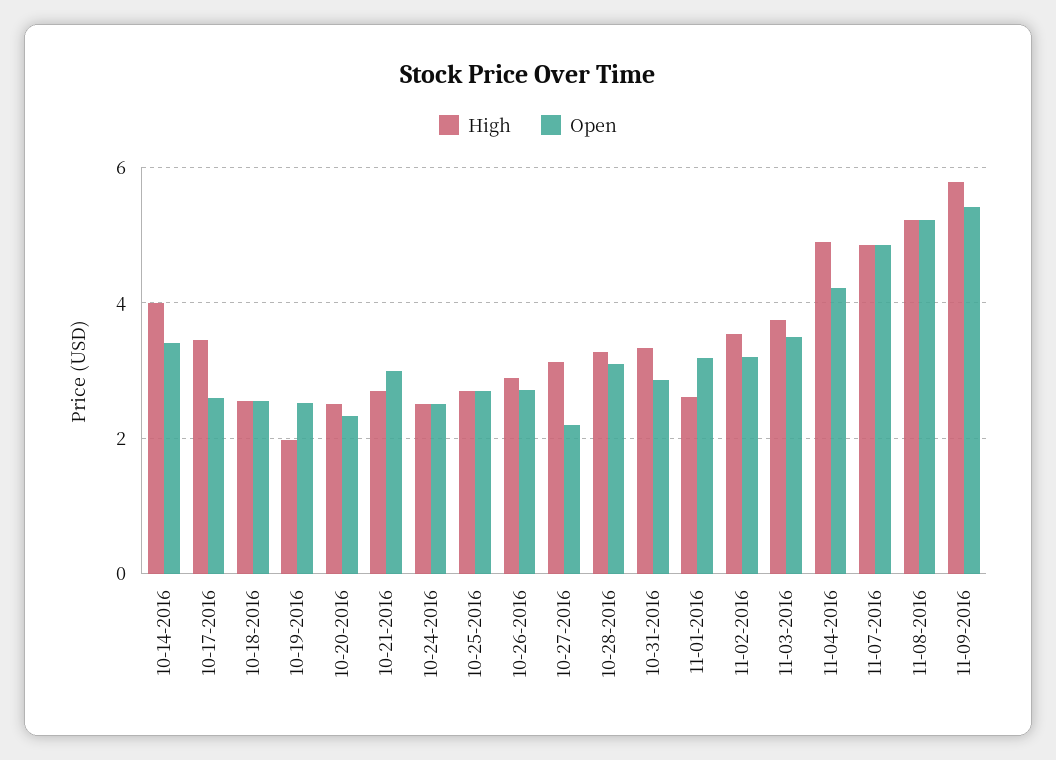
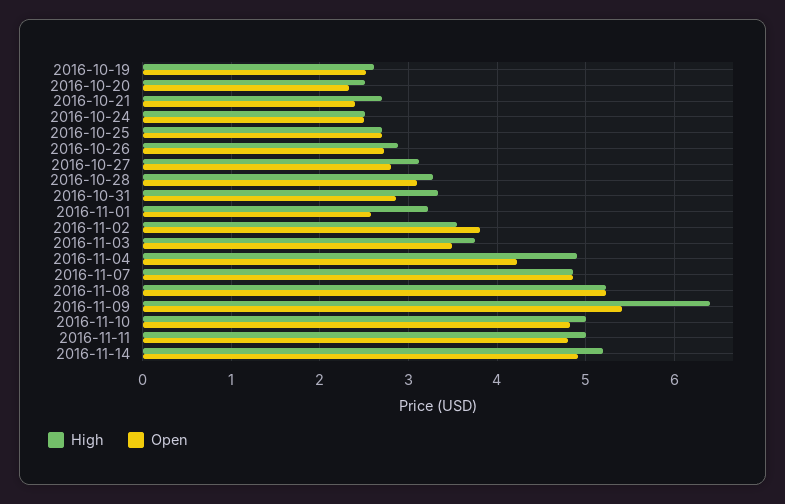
High, 10-14-2016: 4 -> none
Open, 10-14-2016: 3.4 -> none
High, 10-17-2016: 3.4 -> none
Open, 10-17-2016: 2.6 -> none
High, 10-18-2016: 2.6 -> none
Open, 10-18-2016: 2.6 -> none
High, 10-19-2016: 2 -> 2.6
Open, 10-21-2016: 3 -> 2.4
Open, 10-27-2016: 2.2 -> 2.8
High, 11-01-2016: 2.6 -> 3.2
Open, 11-01-2016: 3.2 -> 2.6
Open, 11-02-2016: 3.2 -> 3.8
High, 11-09-2016: 5.8 -> 6.4
High, 2016-11-10: none -> 5
Open, 2016-11-10: none -> 4.8
High, 2016-11-11: none -> 5
Open, 2016-11-11: none -> 4.8
High, 2016-11-14: none -> 5.2
Open, 2016-11-14: none -> 4.9

